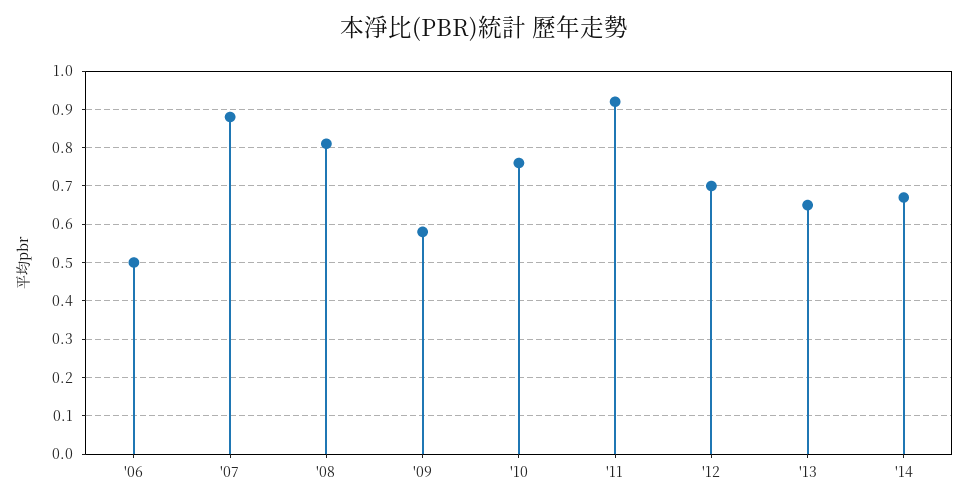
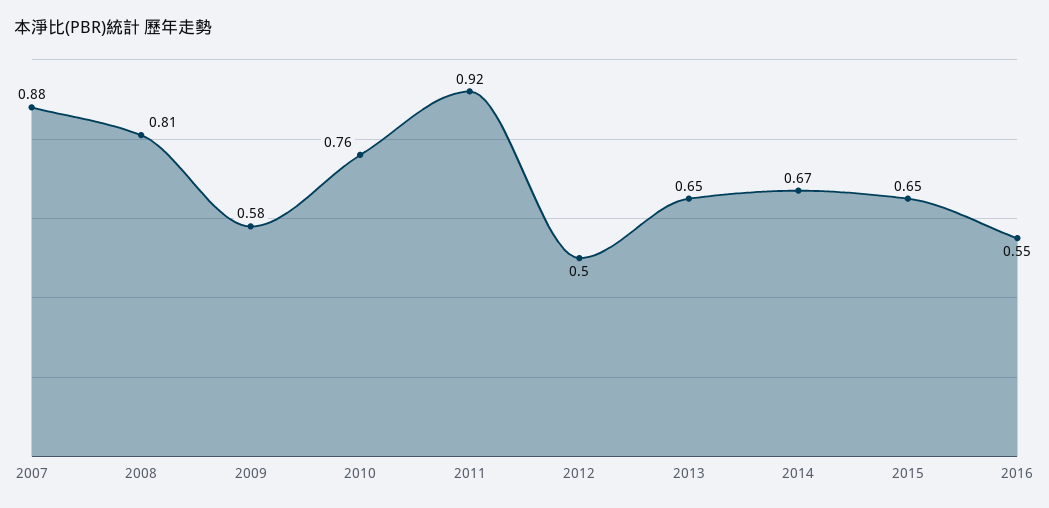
'06: 0.5 -> none
'12: 0.7 -> 0.5
2015: none -> 0.65
2016: none -> 0.55

